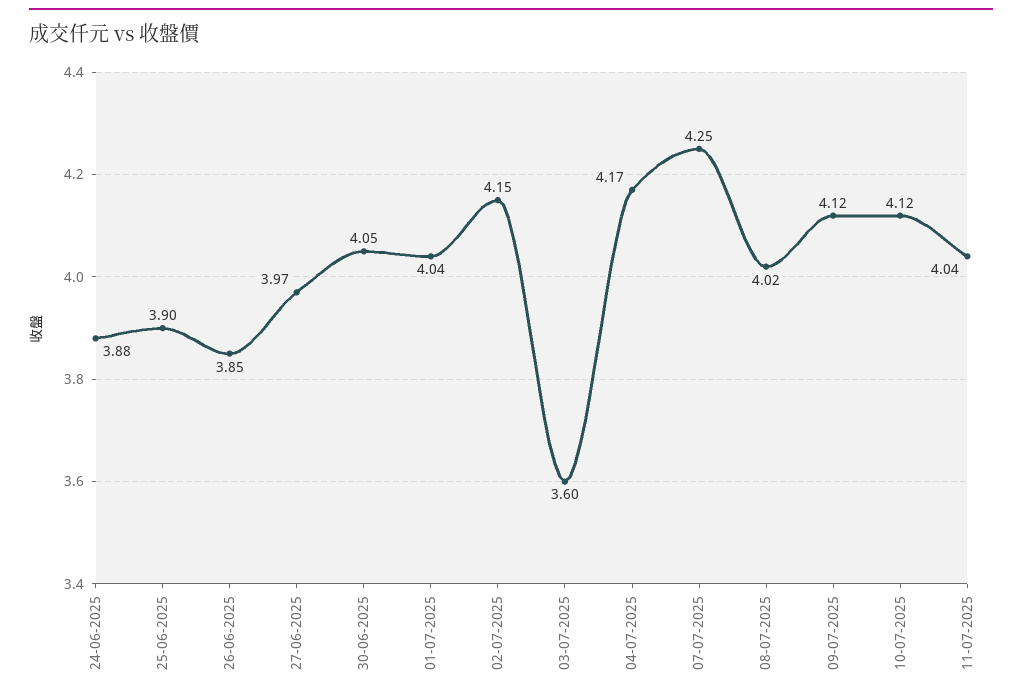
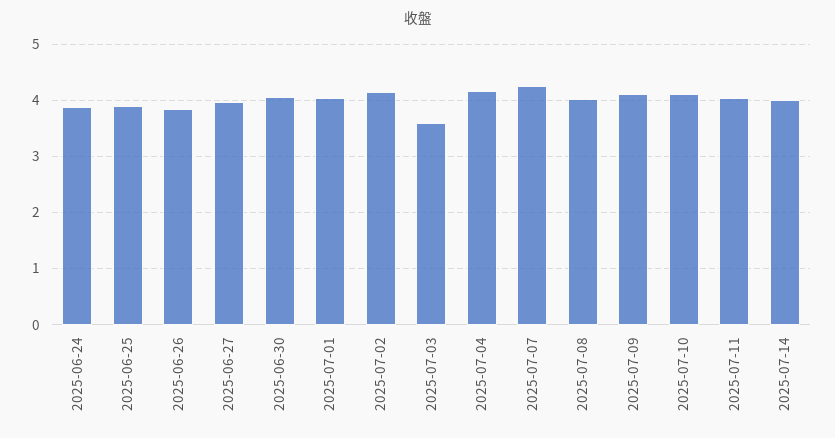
2025-07-14: none -> 4

